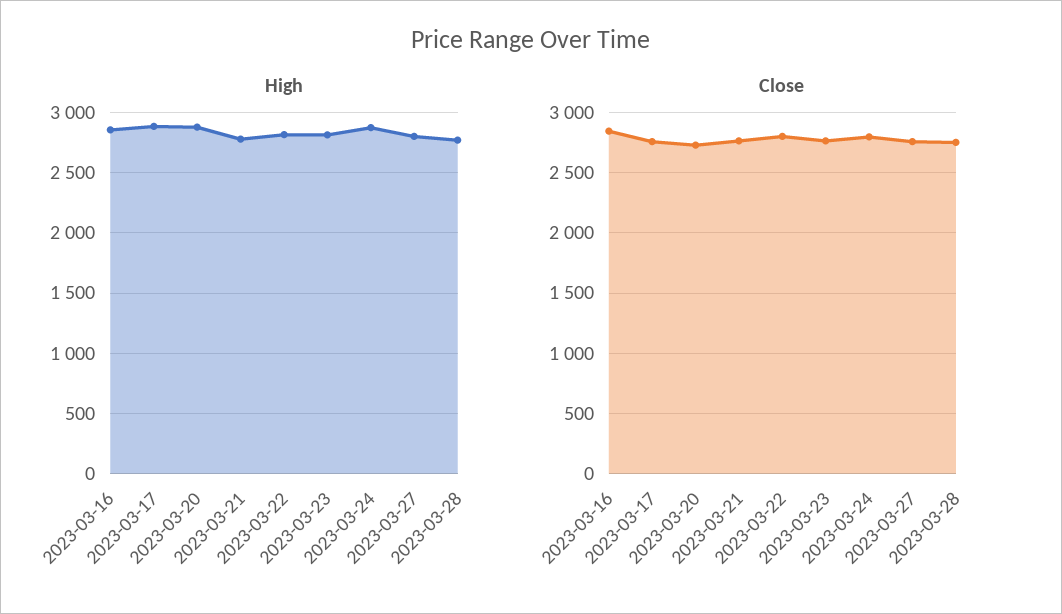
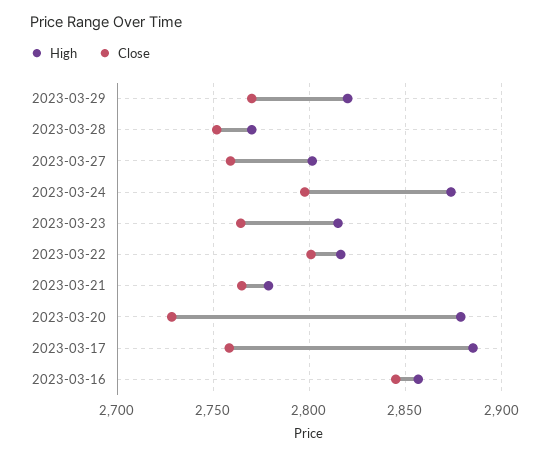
High, 2023-03-29: none -> 2820
Close, 2023-03-29: none -> 2770

